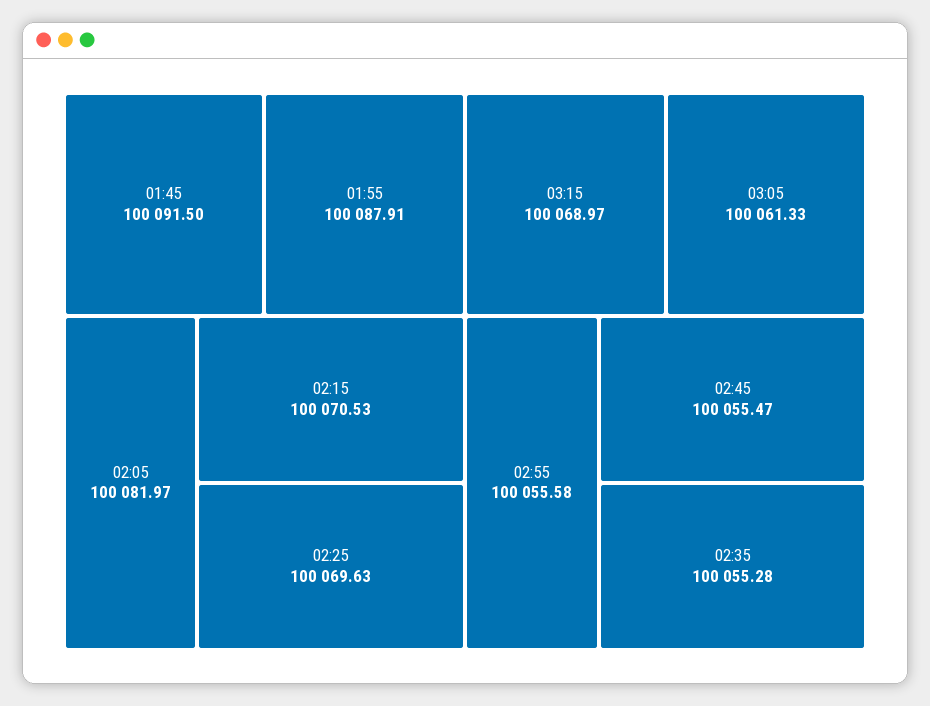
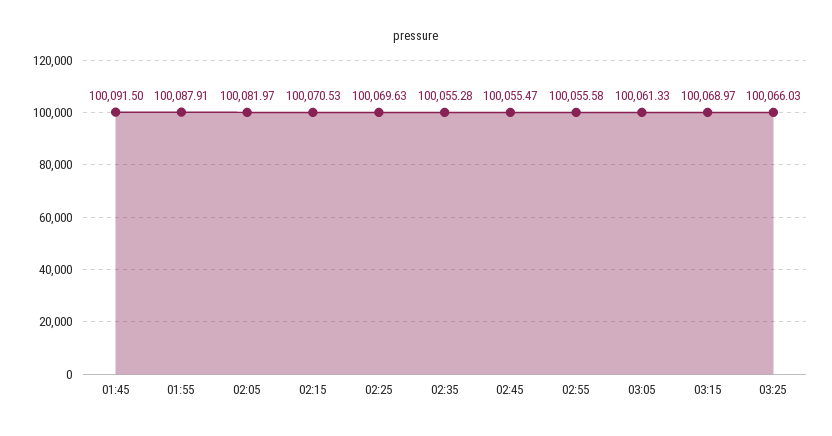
03:25: none -> 100066.03

